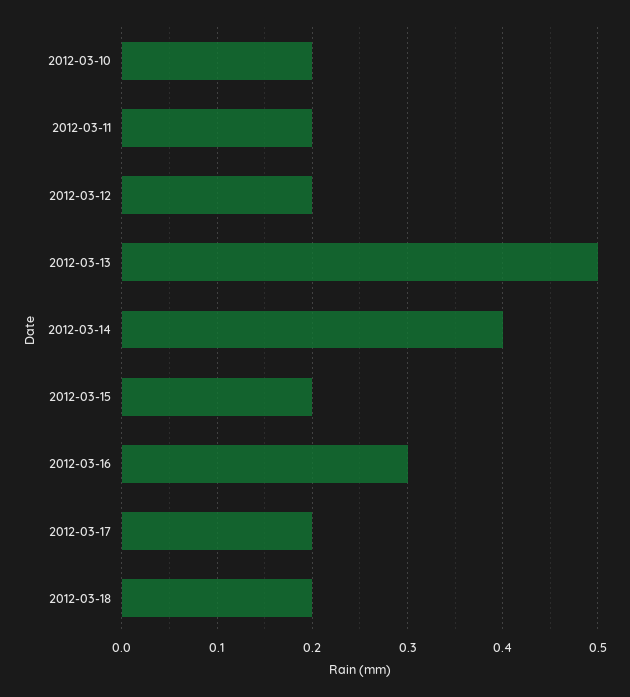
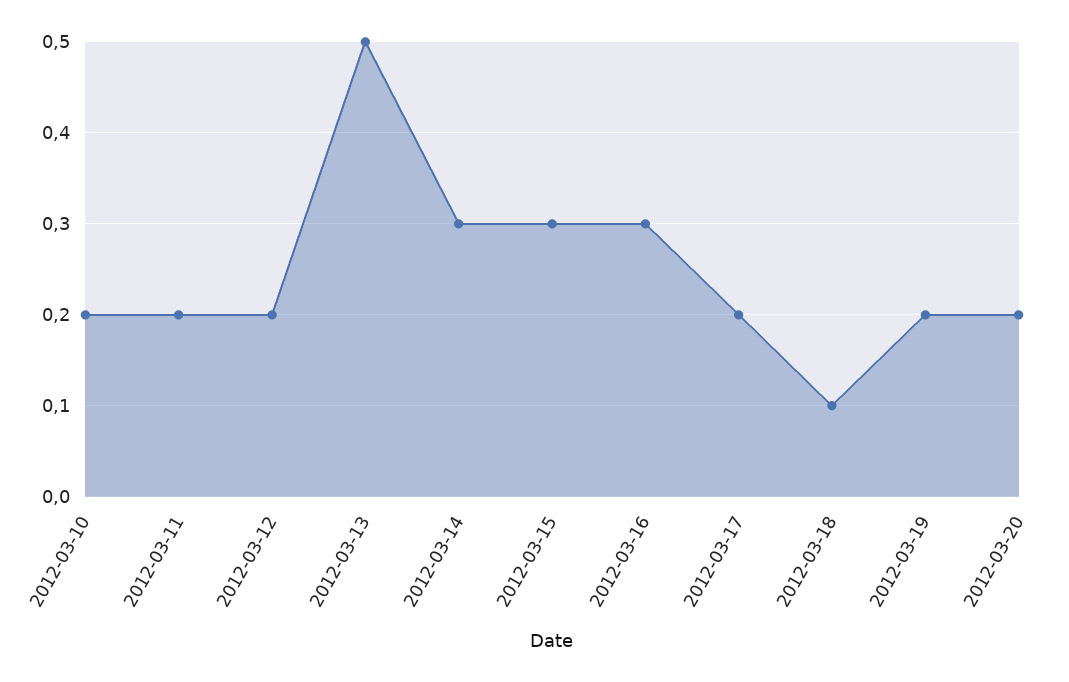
2012-03-14: 0.4 -> 0.3
2012-03-15: 0.2 -> 0.3
2012-03-18: 0.2 -> 0.1
2012-03-19: none -> 0.2
2012-03-20: none -> 0.2

